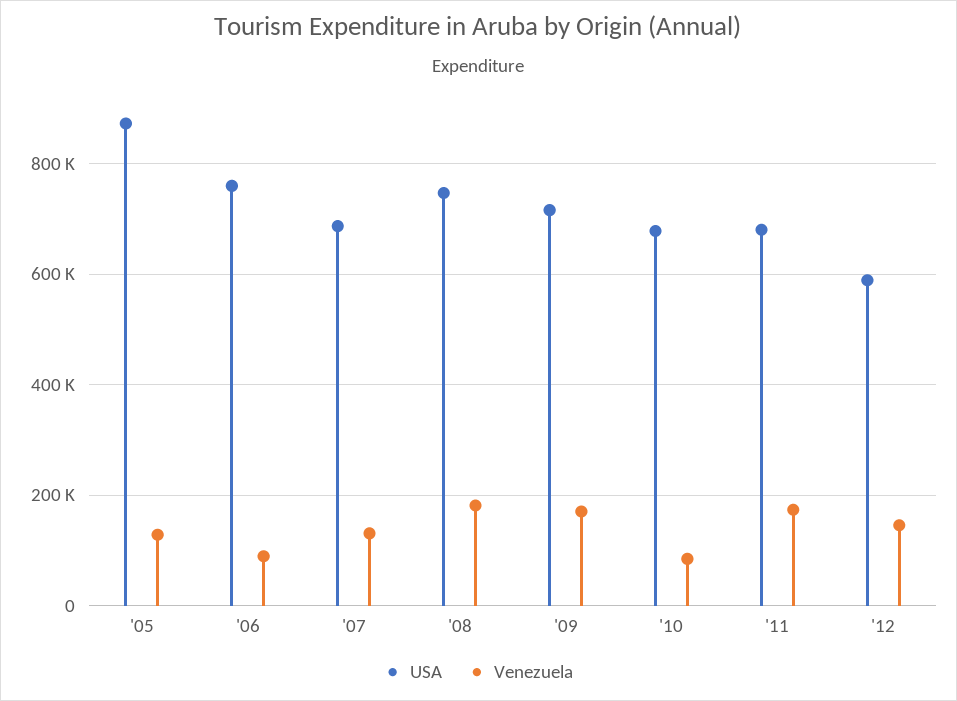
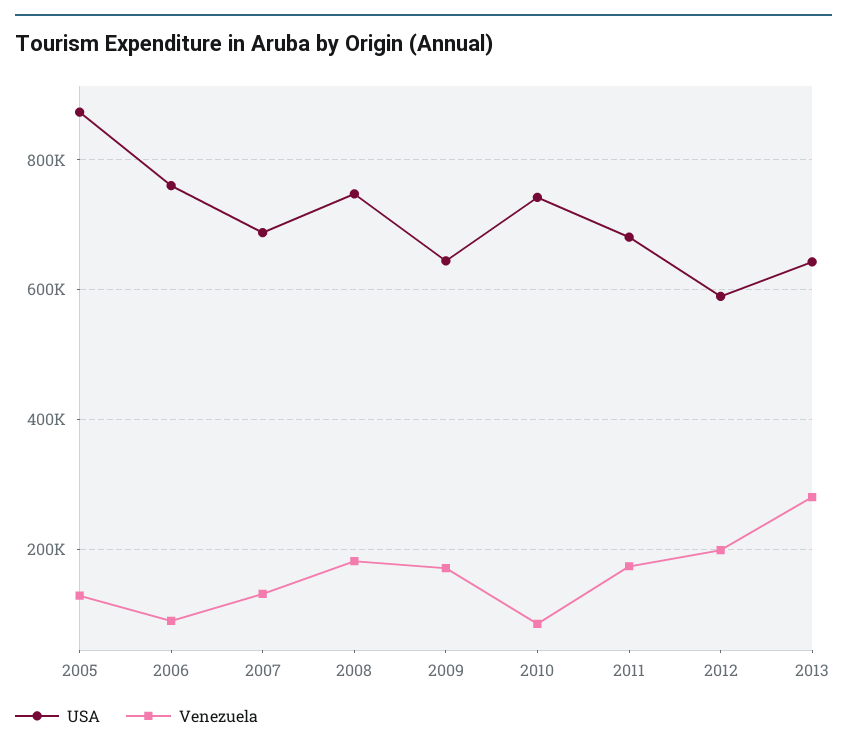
USA, '09: 720000 -> 640000
USA, '10: 680000 -> 740000
Venezuela, '12: 140000 -> 200000
USA, 2013: none -> 640000
Venezuela, 2013: none -> 280000

